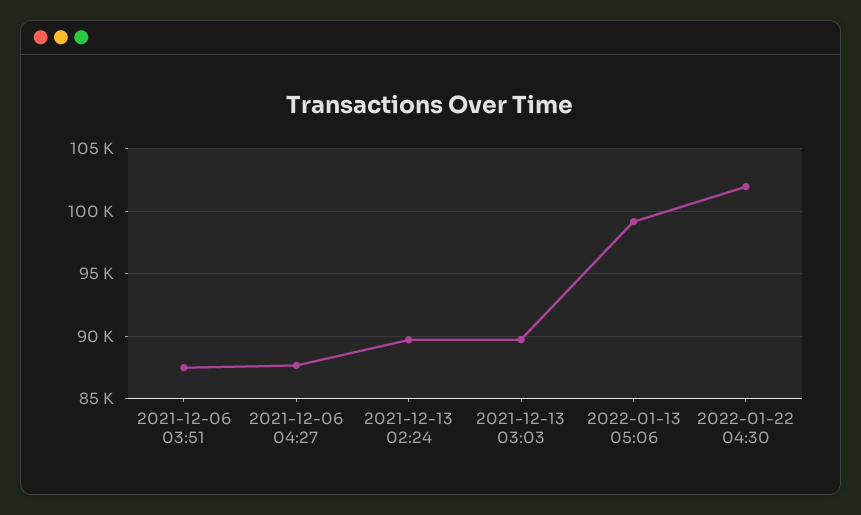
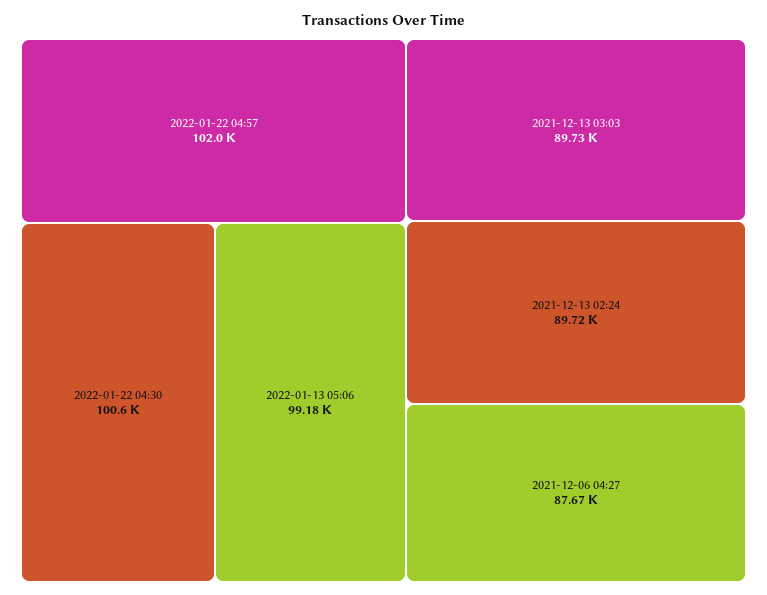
2021-12-06 03:51: 87500 -> none
2022-01-22 04:30: 102000 -> 100600
2022-01-22 04:57: none -> 102000

